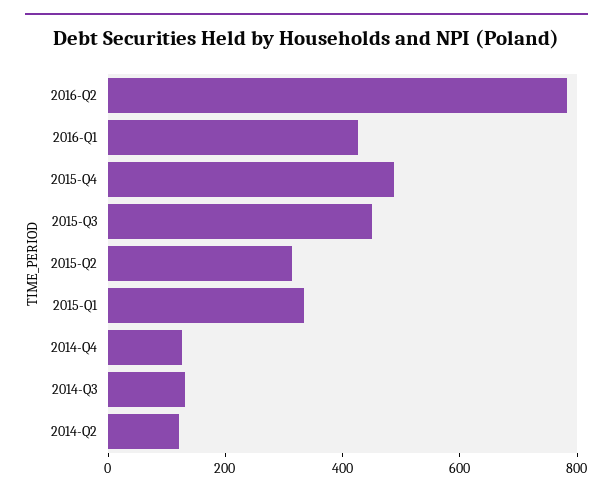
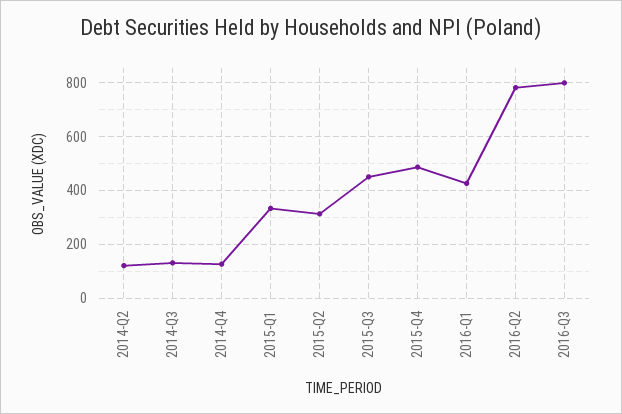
2016-Q3: none -> 800

